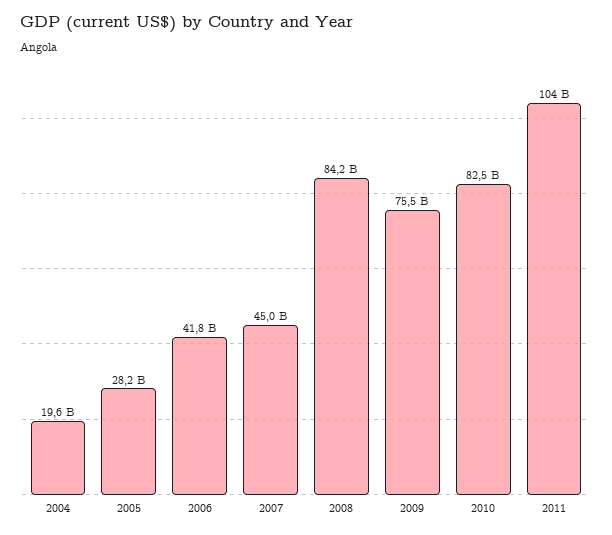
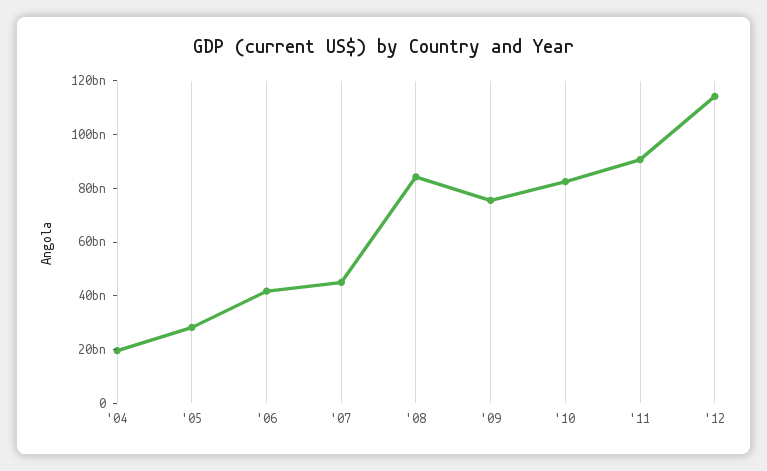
2011: 104000000000 -> 90000000000
'12: none -> 115000000000

